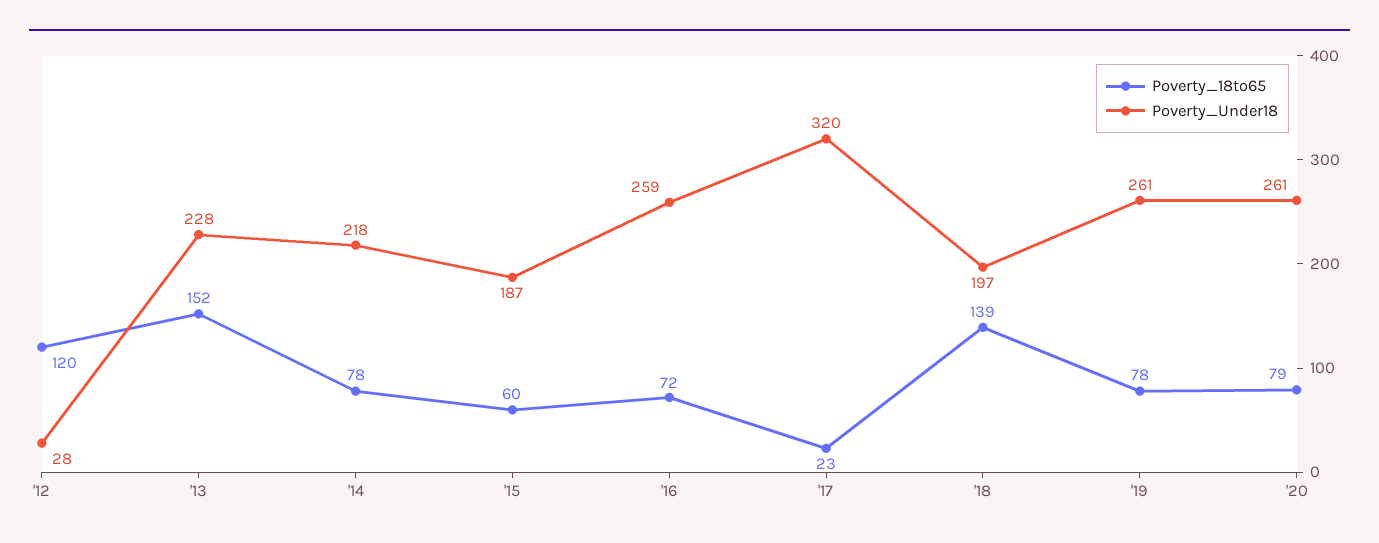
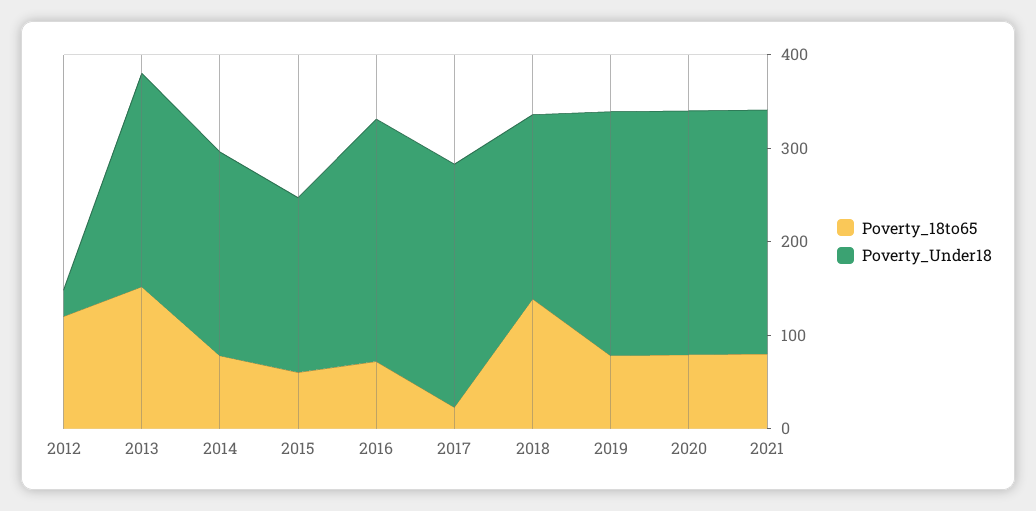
Poverty_Under18, '17: 320 -> 260
Poverty_18to65, 2021: none -> 80
Poverty_Under18, 2021: none -> 260

